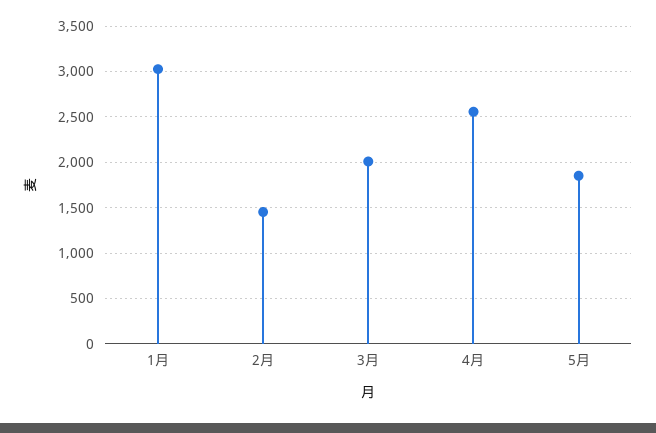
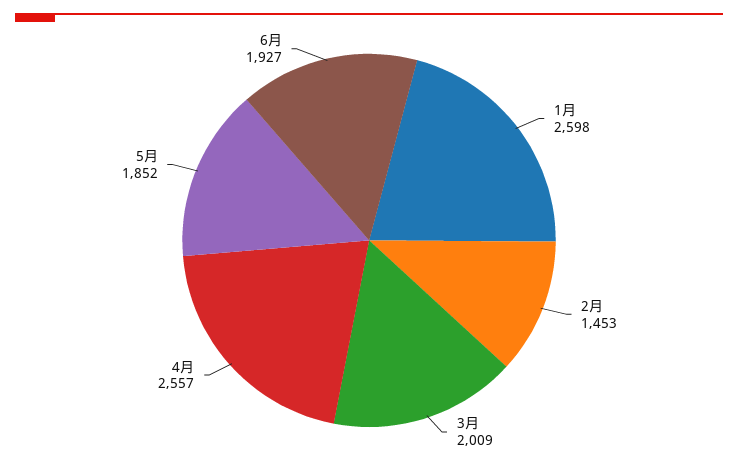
1月: 3000 -> 2598
6月: none -> 1927

